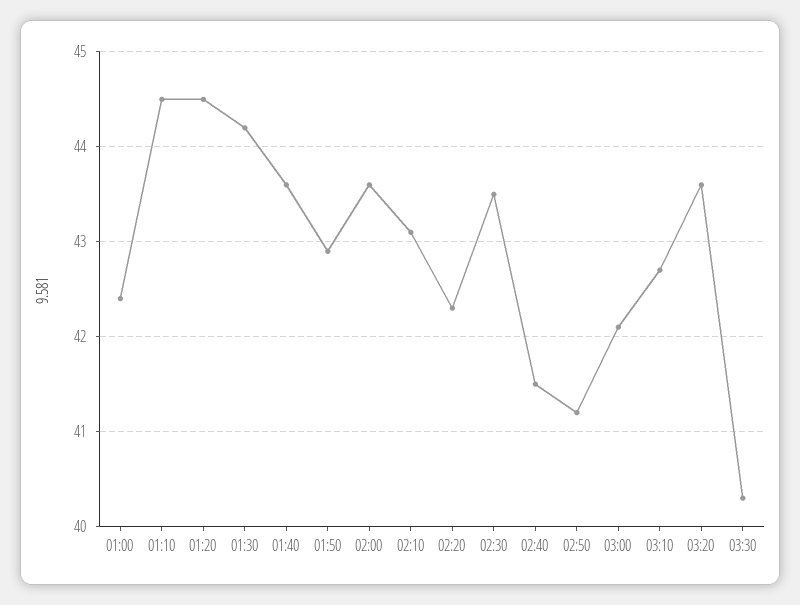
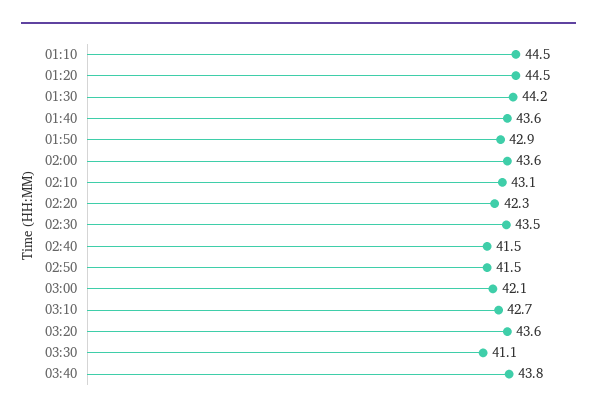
01:00: 42.4 -> none
02:50: 41.2 -> 41.5
03:30: 40.3 -> 41.1
03:40: none -> 43.8

